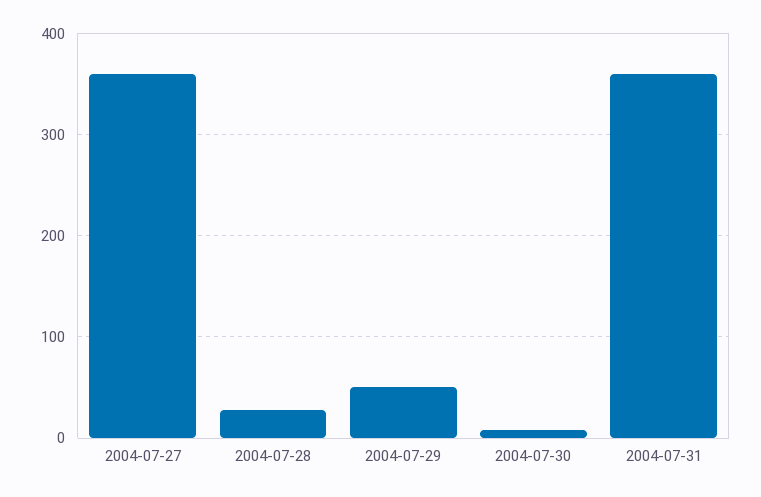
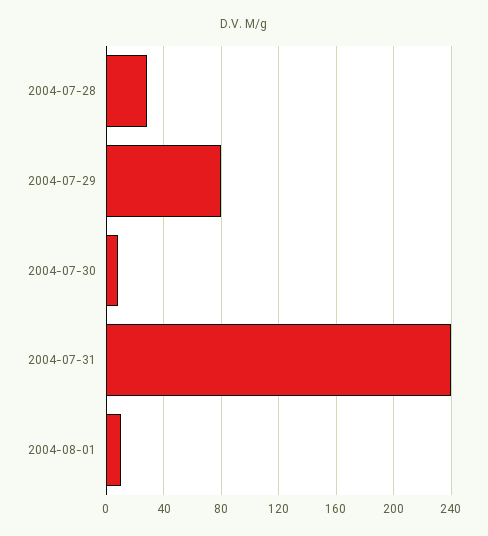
2004-07-27: 360 -> none
2004-07-29: 50 -> 80
2004-07-31: 360 -> 240
2004-08-01: none -> 10

